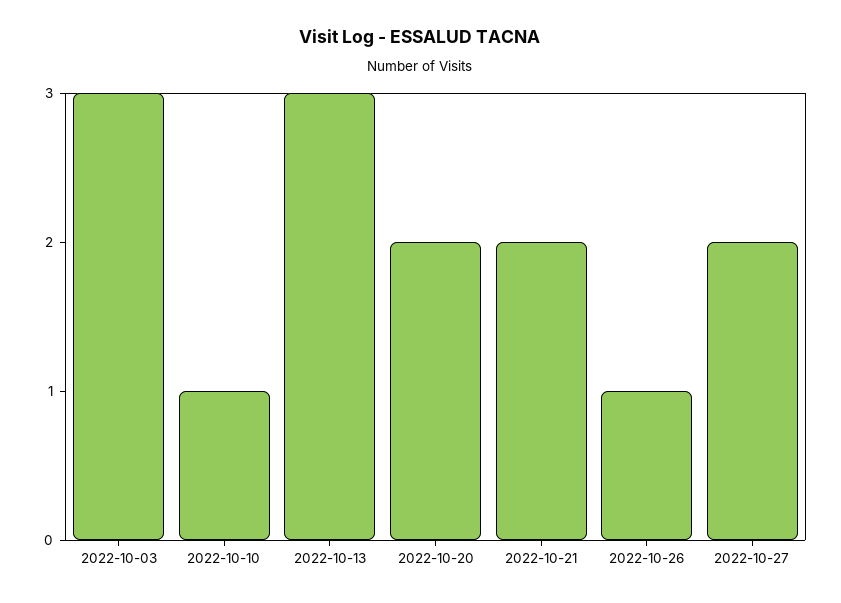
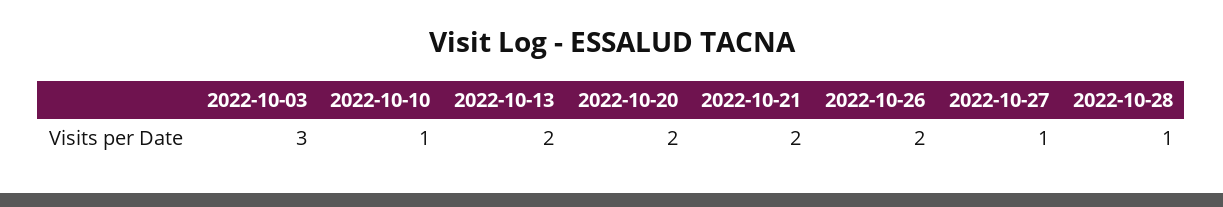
2022-10-13: 3 -> 2
2022-10-26: 1 -> 2
2022-10-27: 2 -> 1
2022-10-28: none -> 1

